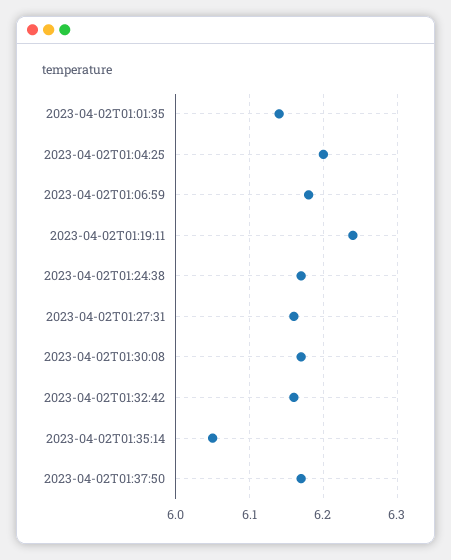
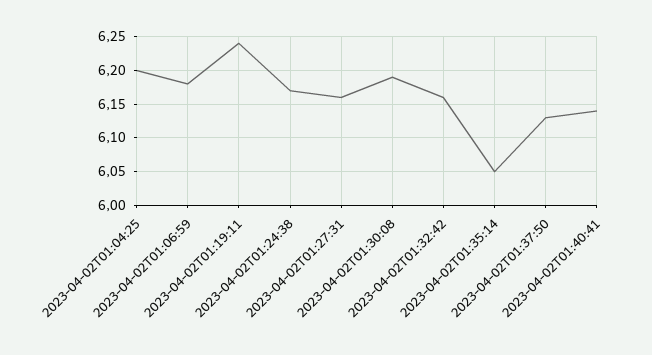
2023-04-02T01:01:35: 6.14 -> none
2023-04-02T01:30:08: 6.17 -> 6.19
2023-04-02T01:37:50: 6.17 -> 6.13
2023-04-02T01:40:41: none -> 6.14

